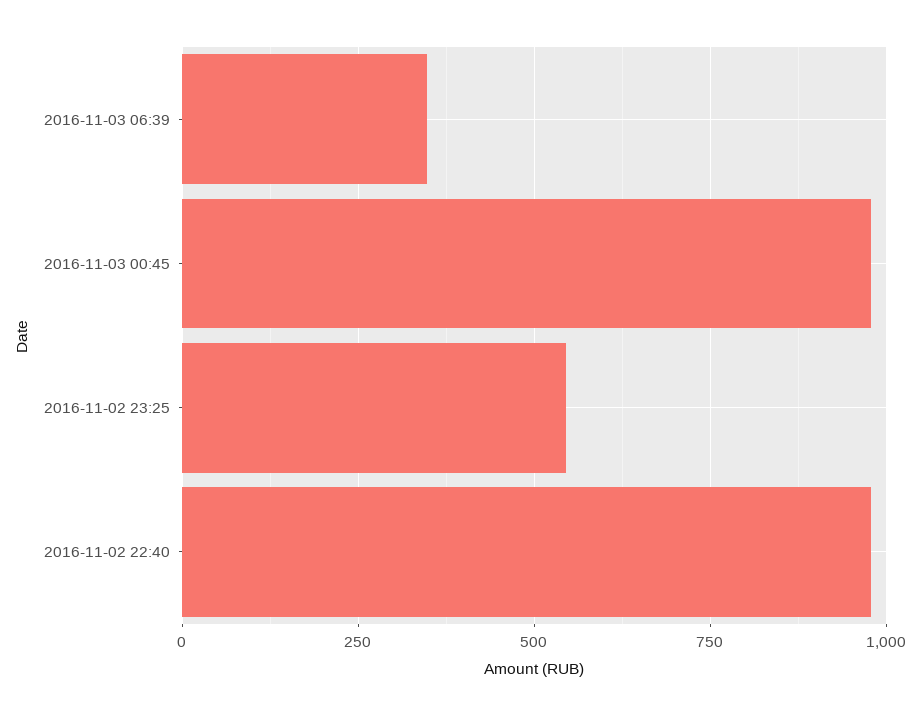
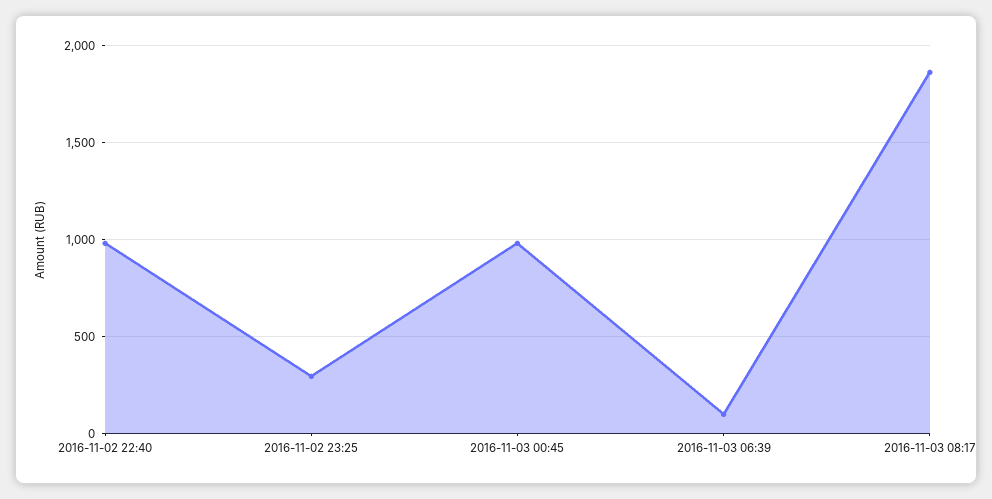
2016-11-03 06:39: 350 -> 100
2016-11-02 23:25: 550 -> 300
2016-11-03 08:17: none -> 1850

